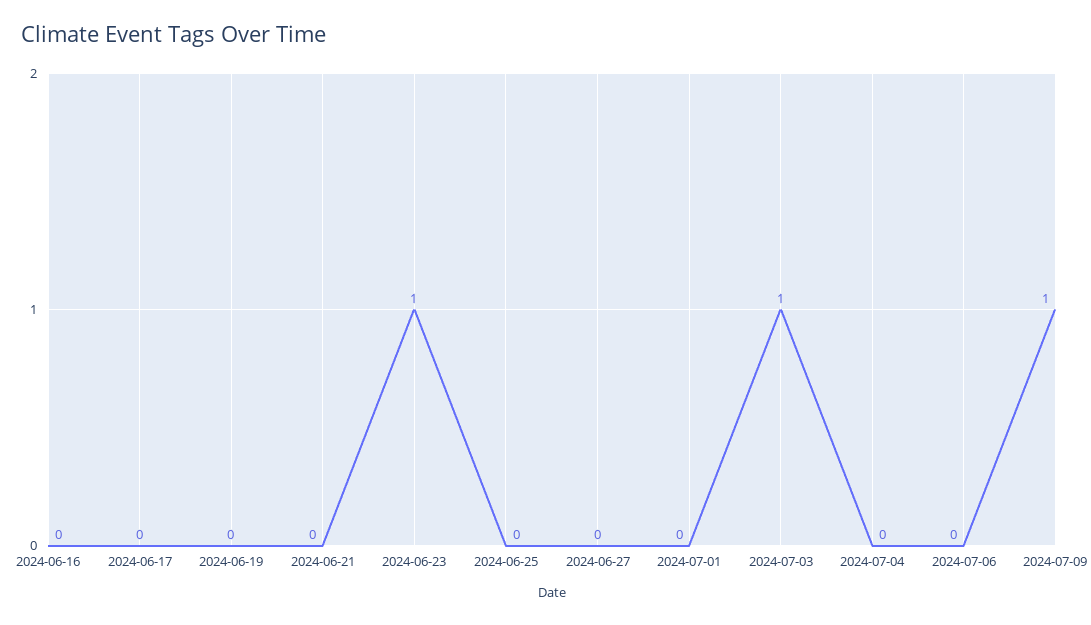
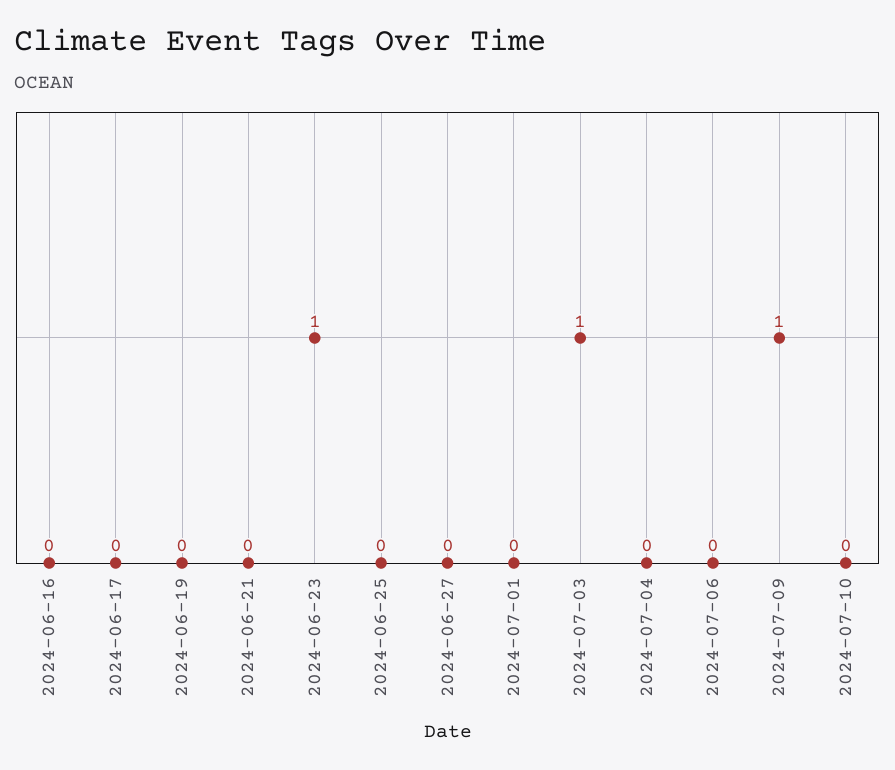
2024-07-10: none -> 0

